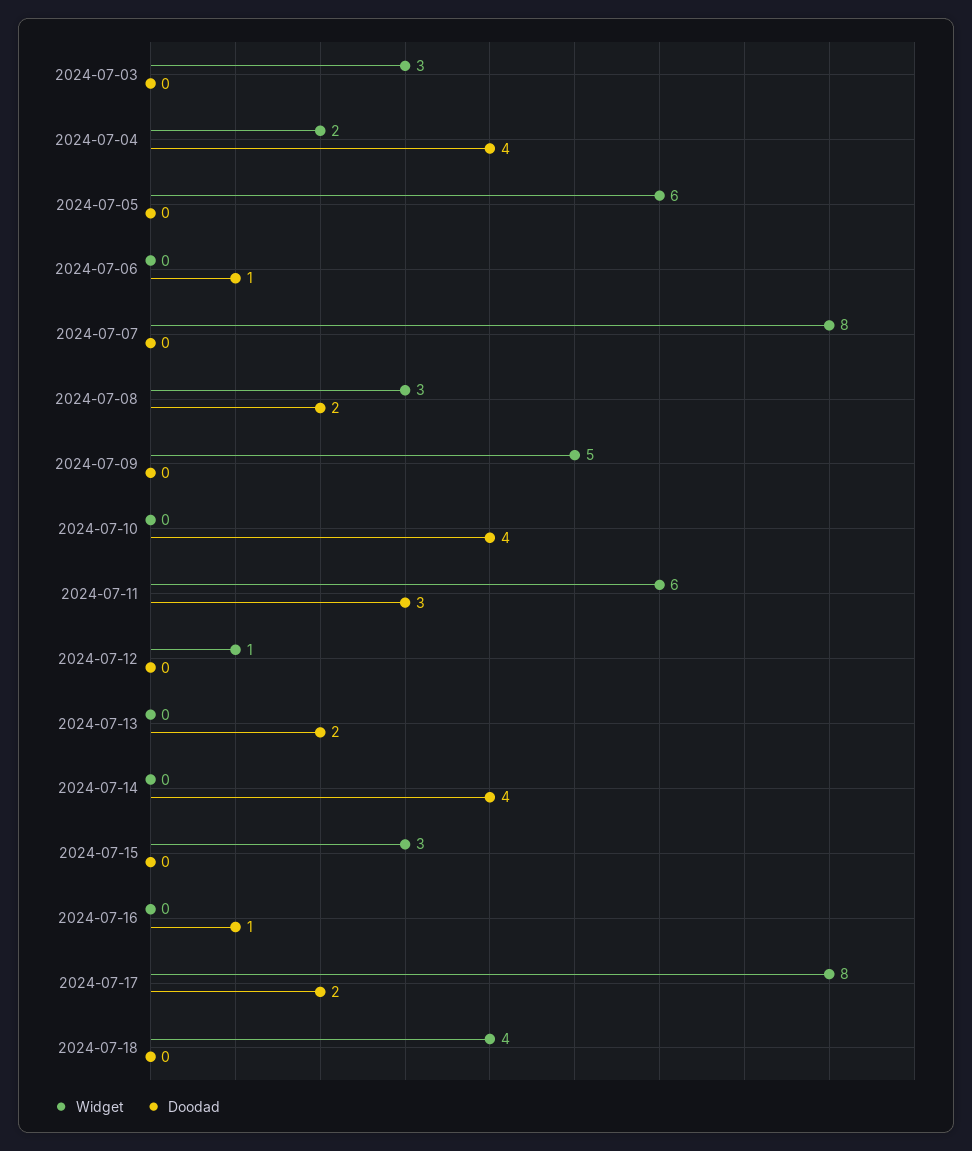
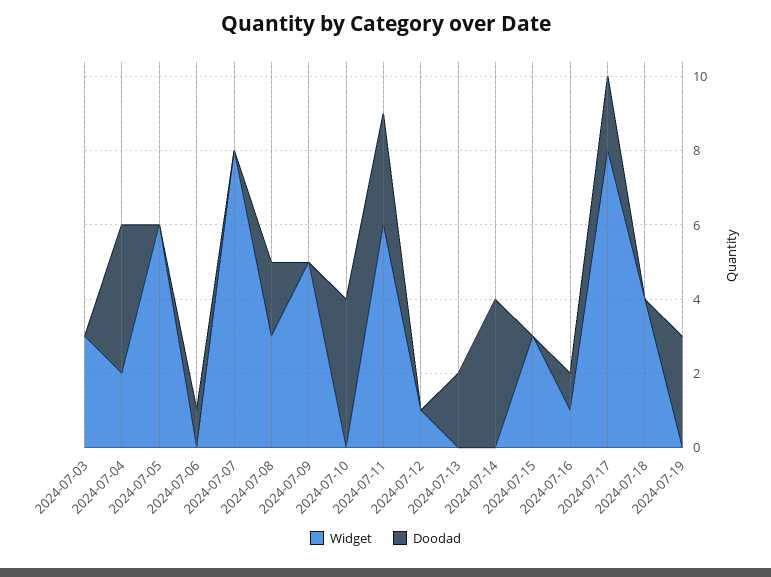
Widget, 2024-07-16: 0 -> 1
Widget, 2024-07-19: none -> 0
Doodad, 2024-07-19: none -> 3

